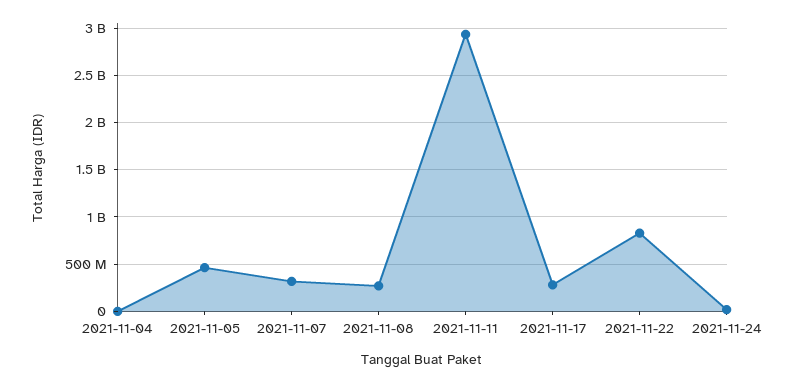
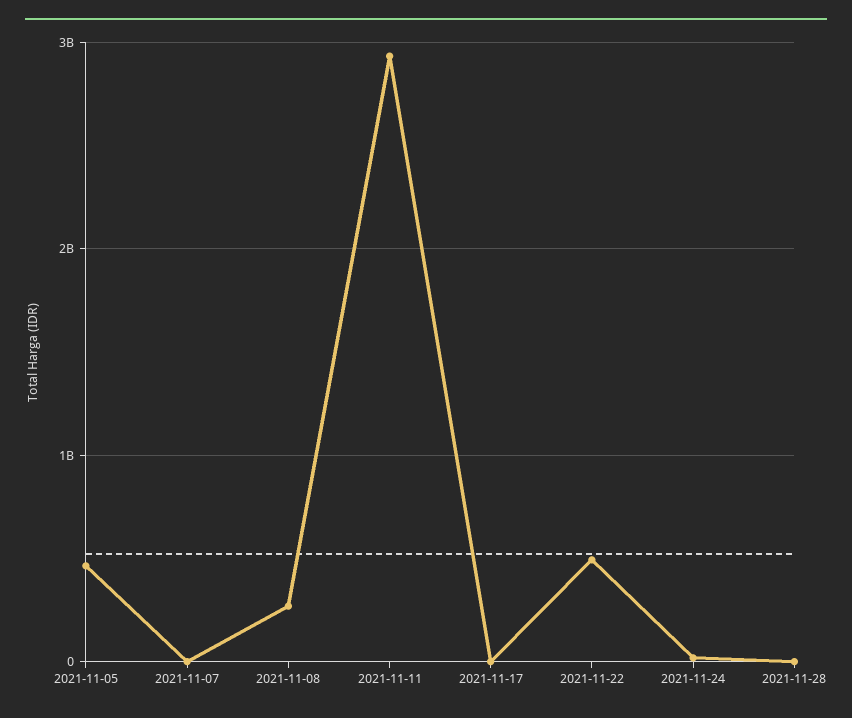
2021-11-04: 0 -> none
2021-11-07: 300000000 -> 0
2021-11-17: 300000000 -> 0
2021-11-22: 800000000 -> 500000000
2021-11-28: none -> 0

